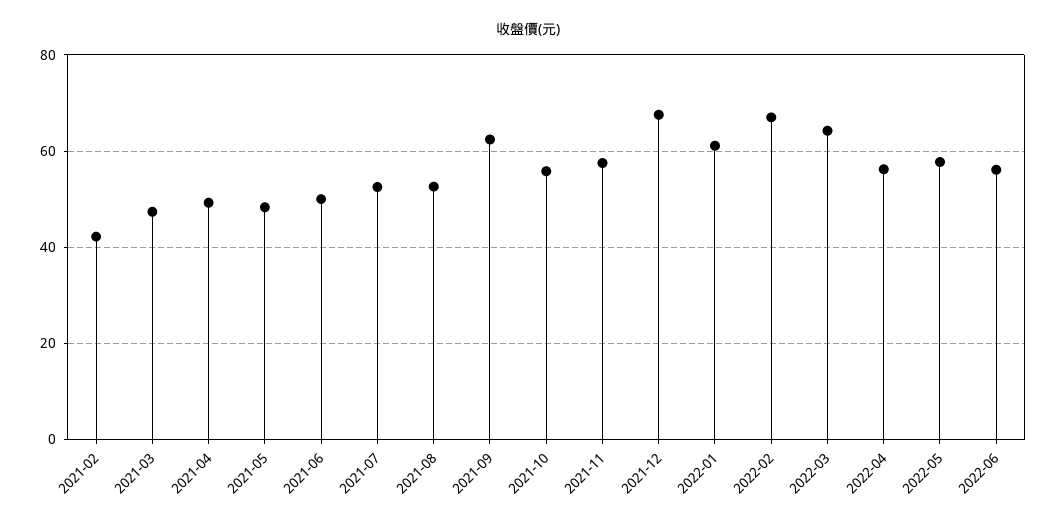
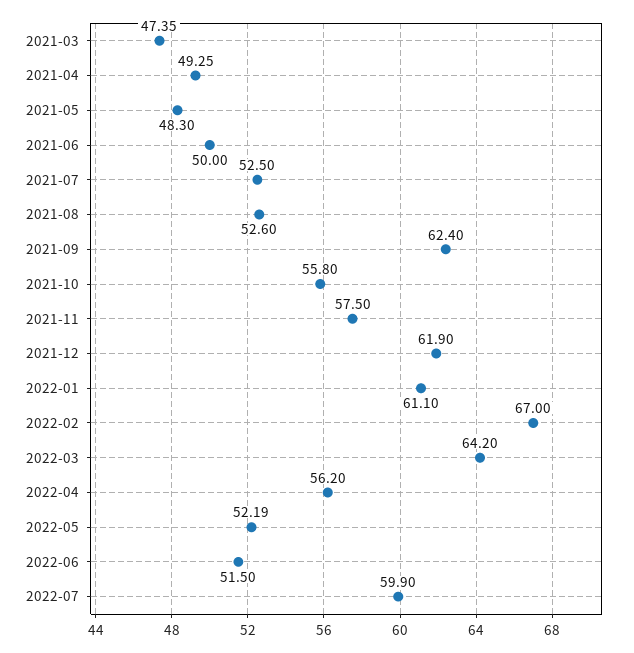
2021-02: 42 -> none
2021-12: 68 -> 61.9
2022-05: 58 -> 52.19
2022-06: 56 -> 51.5
2022-07: none -> 59.9

